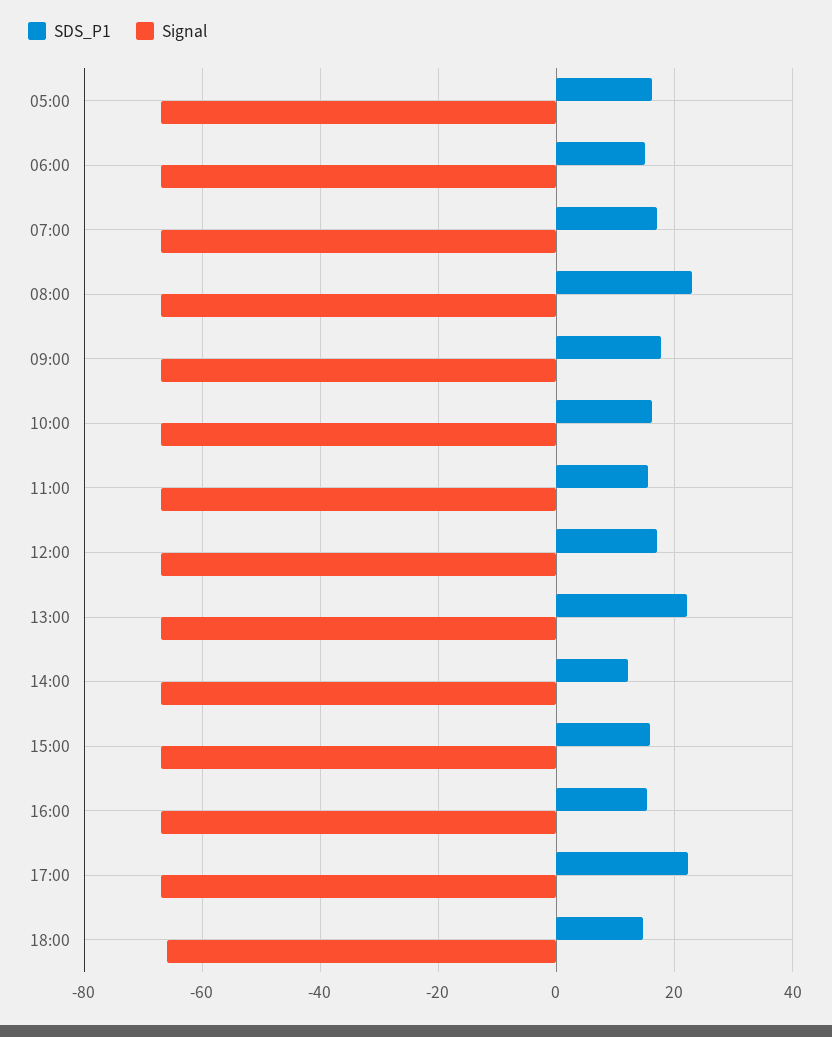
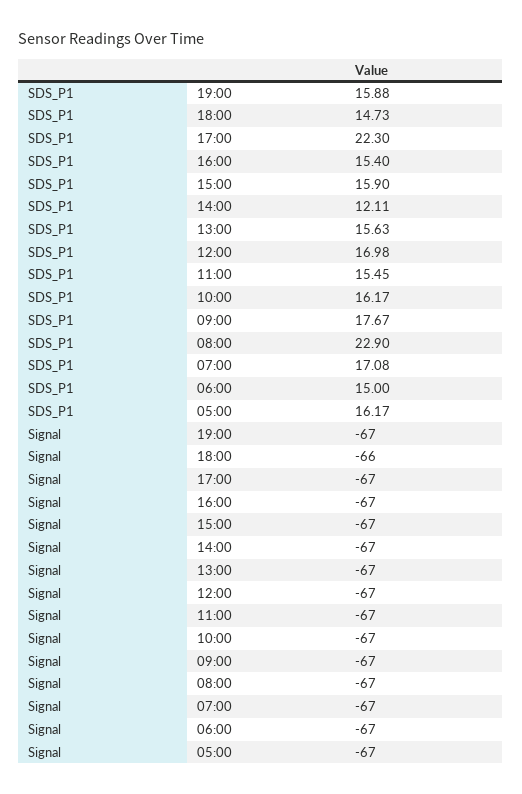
SDS_P1, 13:00: 22 -> 15.63
SDS_P1, 19:00: none -> 15.88
Signal, 19:00: none -> -67

